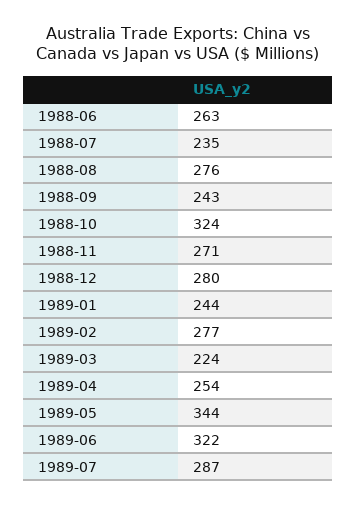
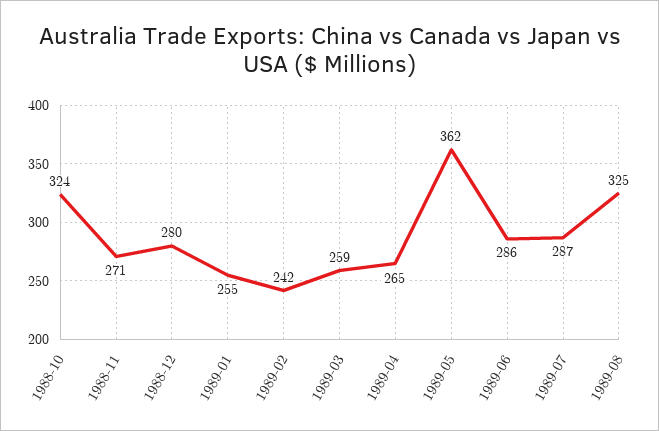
1988-06: 263 -> none
1988-07: 235 -> none
1988-08: 276 -> none
1988-09: 243 -> none
1989-01: 244 -> 255
1989-02: 277 -> 242
1989-03: 224 -> 259
1989-04: 254 -> 265
1989-05: 344 -> 362
1989-06: 322 -> 286
1989-08: none -> 325

